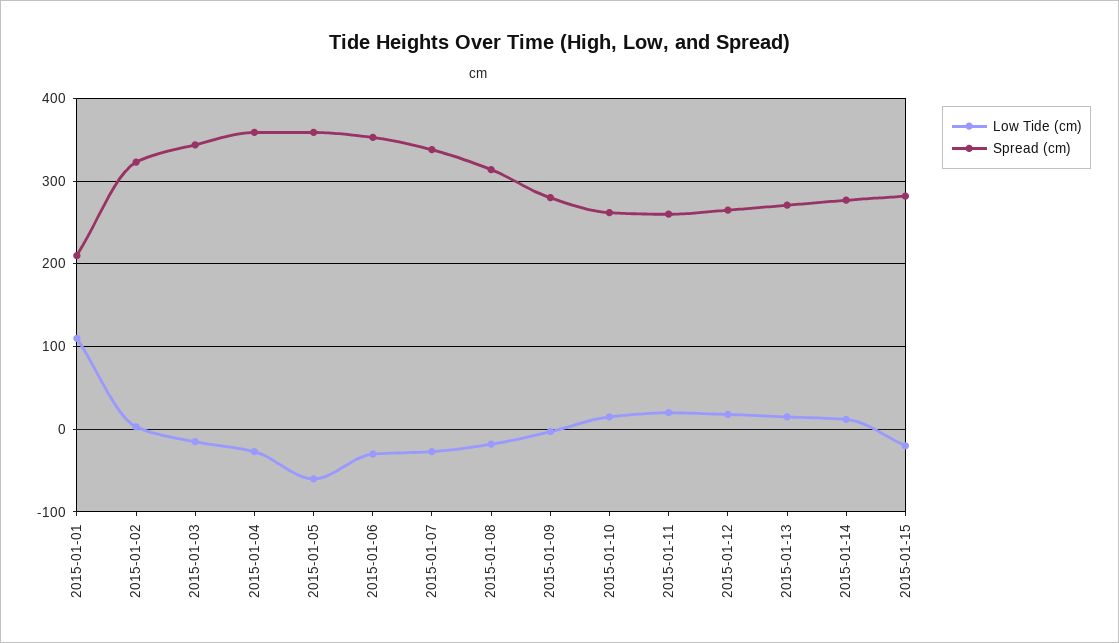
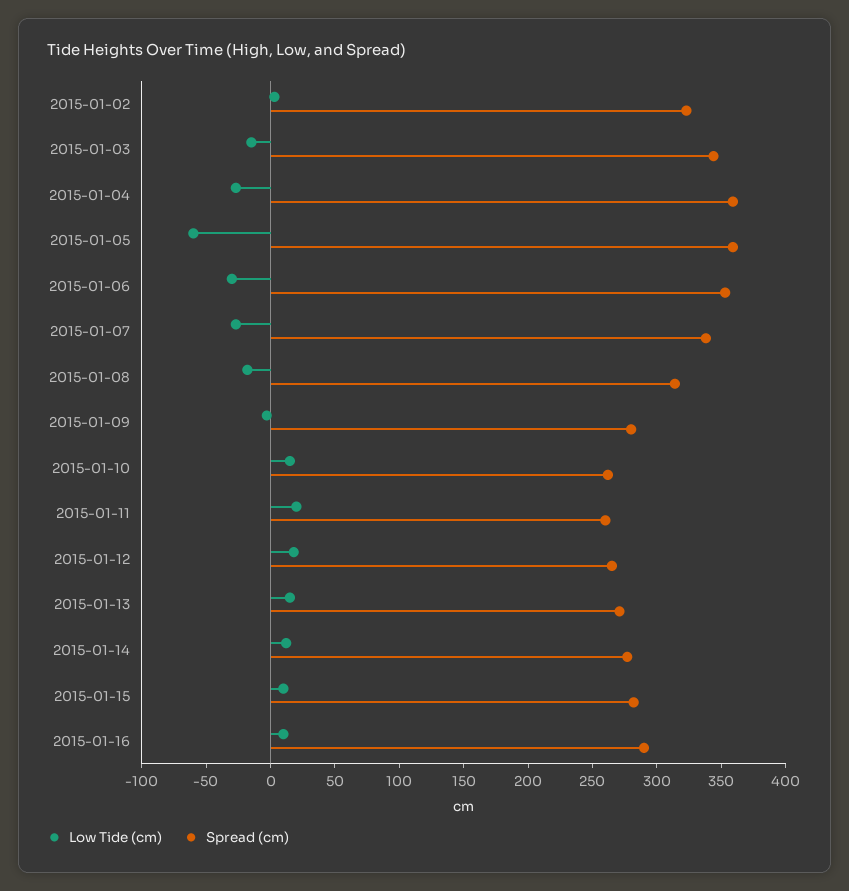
Low Tide (cm), 2015-01-01: 110 -> none
Spread (cm), 2015-01-01: 210 -> none
Low Tide (cm), 2015-01-15: -20 -> 10
Low Tide (cm), 2015-01-16: none -> 10
Spread (cm), 2015-01-16: none -> 290

